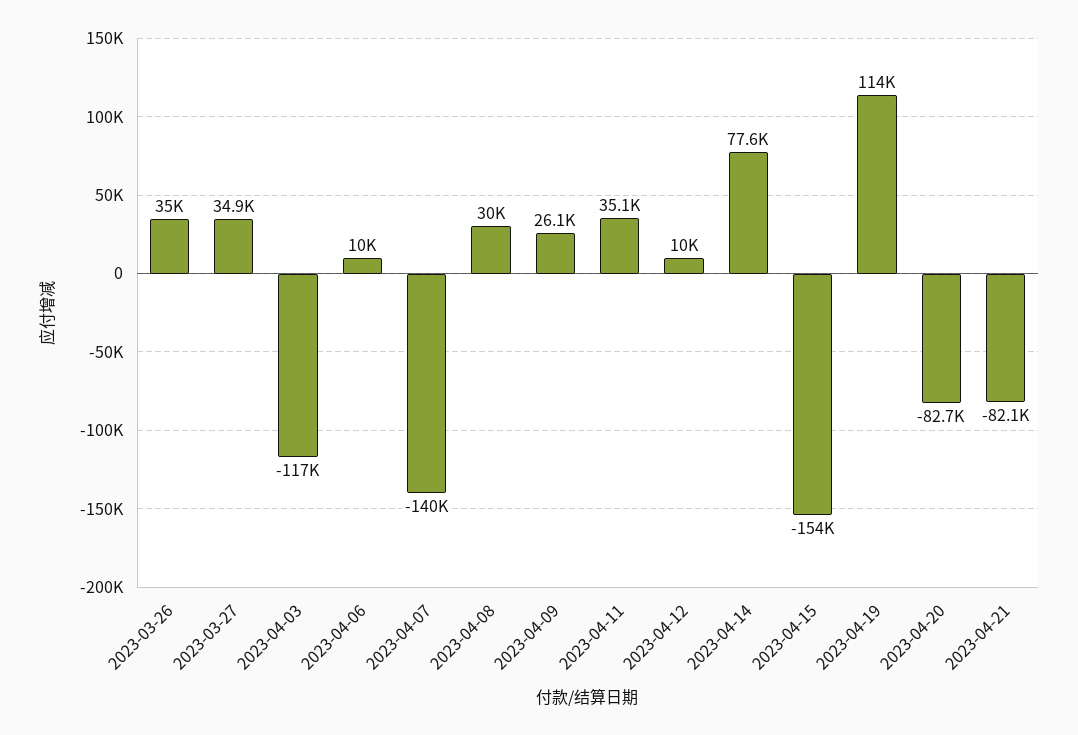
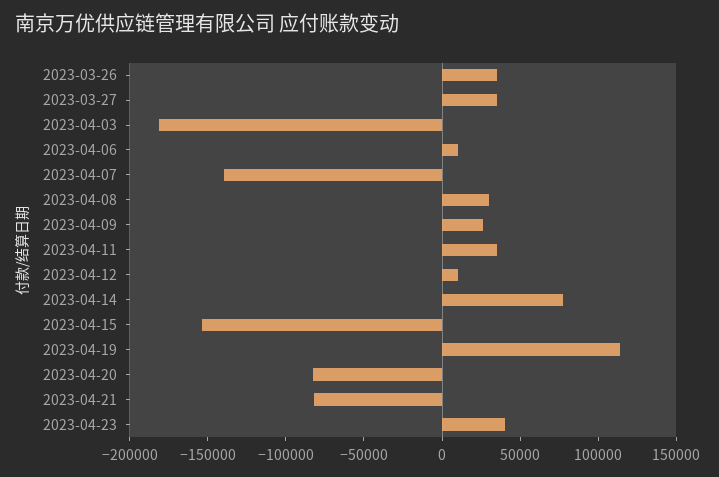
2023-04-03: -117000 -> -180000
2023-04-23: none -> 40000

